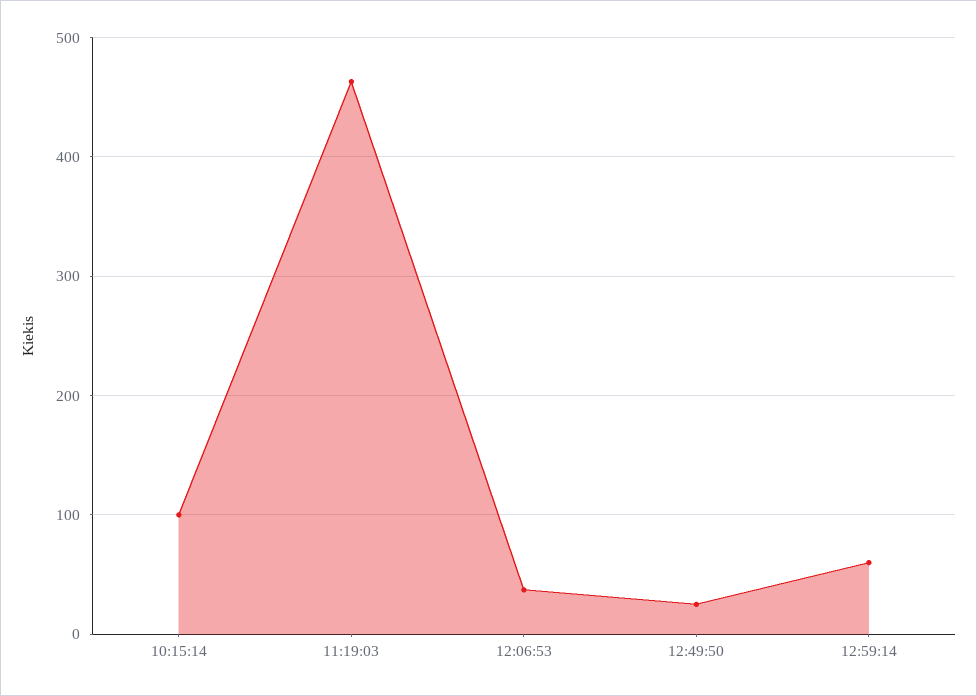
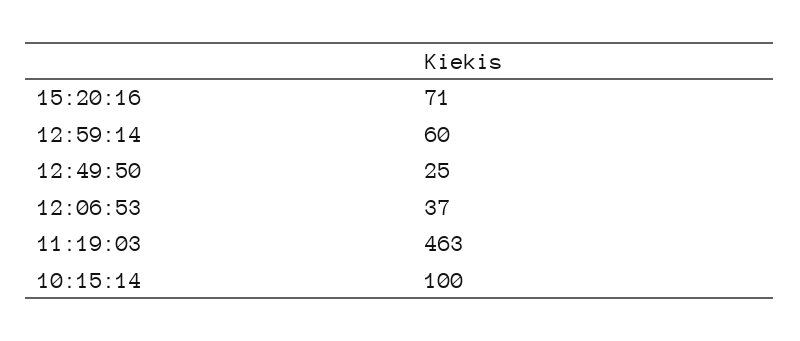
15:20:16: none -> 71

